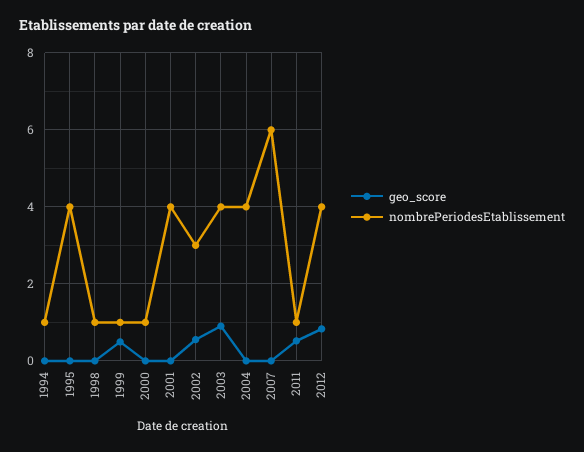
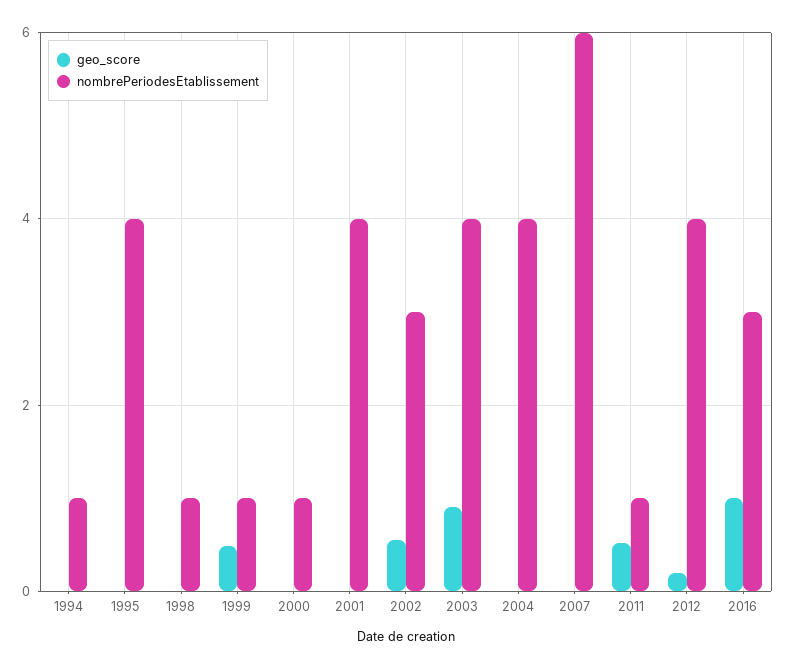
geo_score, 2012: 0.8 -> 0.2
geo_score, 2016: none -> 1
nombrePeriodesEtablissement, 2016: none -> 3

